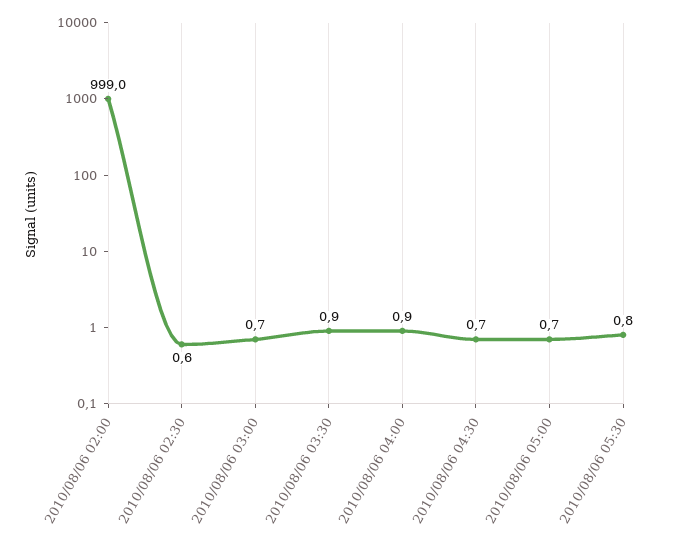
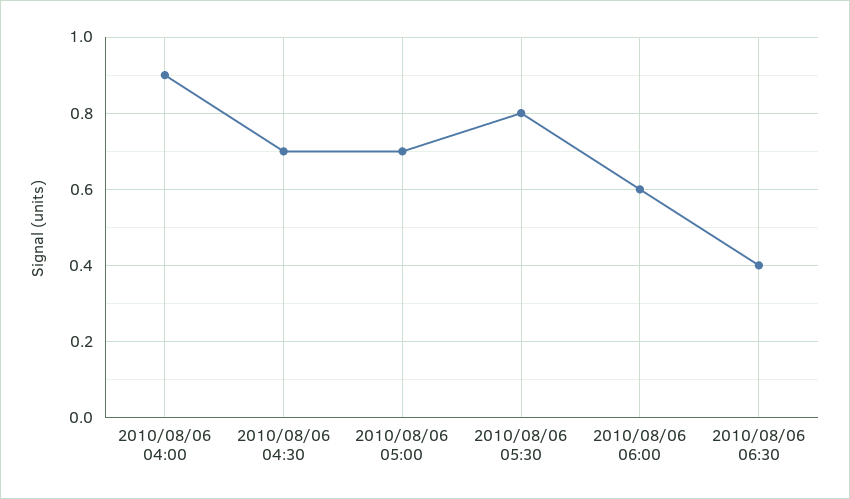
2010/08/06 02:00: 999 -> none
2010/08/06 02:30: 0.6 -> none
2010/08/06 03:00: 0.7 -> none
2010/08/06 03:30: 0.9 -> none
2010/08/06 06:00: none -> 0.6
2010/08/06 06:30: none -> 0.4

